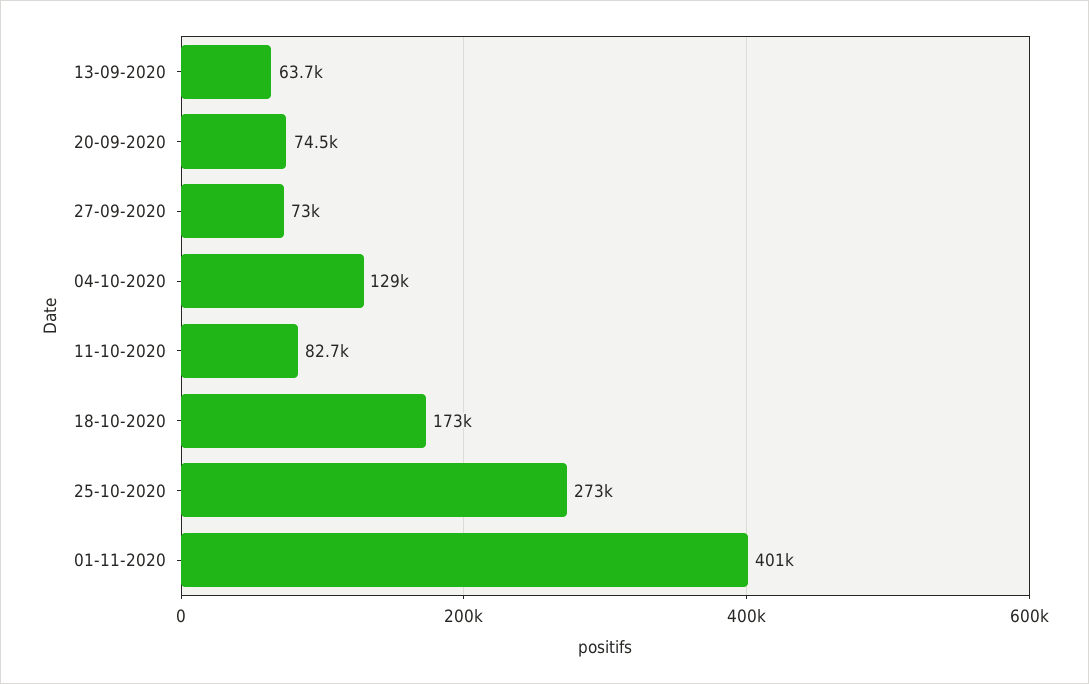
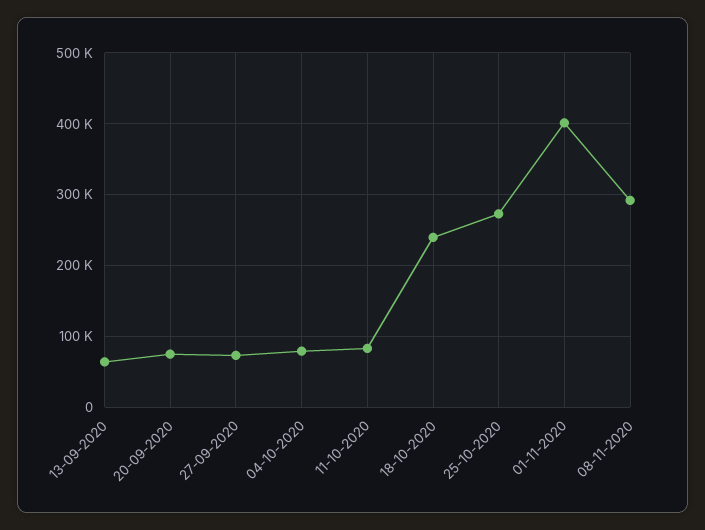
04-10-2020: 129000 -> 80000
18-10-2020: 173000 -> 240000
08-11-2020: none -> 290000

